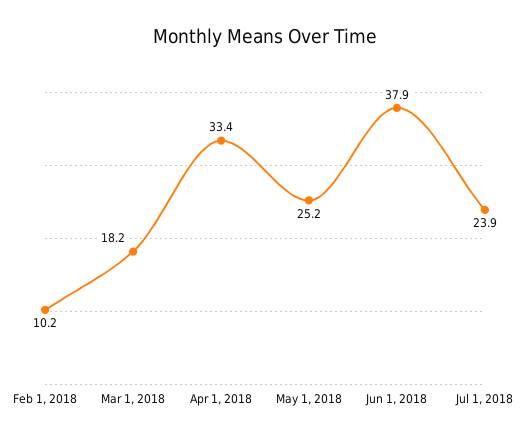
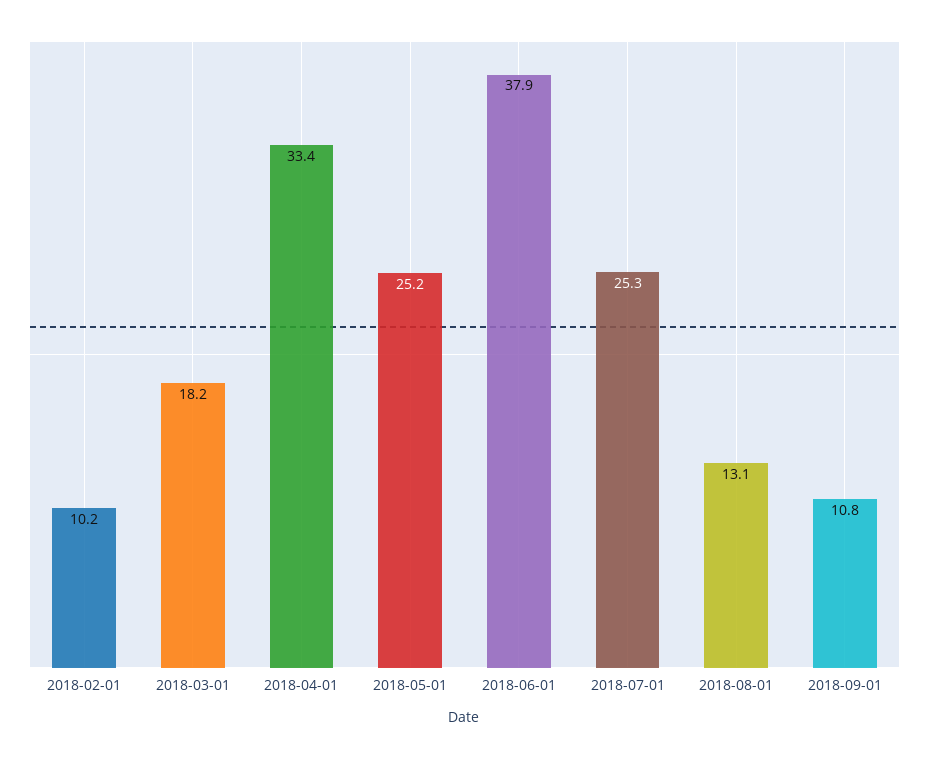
Jul 1, 2018: 23.9 -> 25.3
2018-08-01: none -> 13.1
2018-09-01: none -> 10.8

